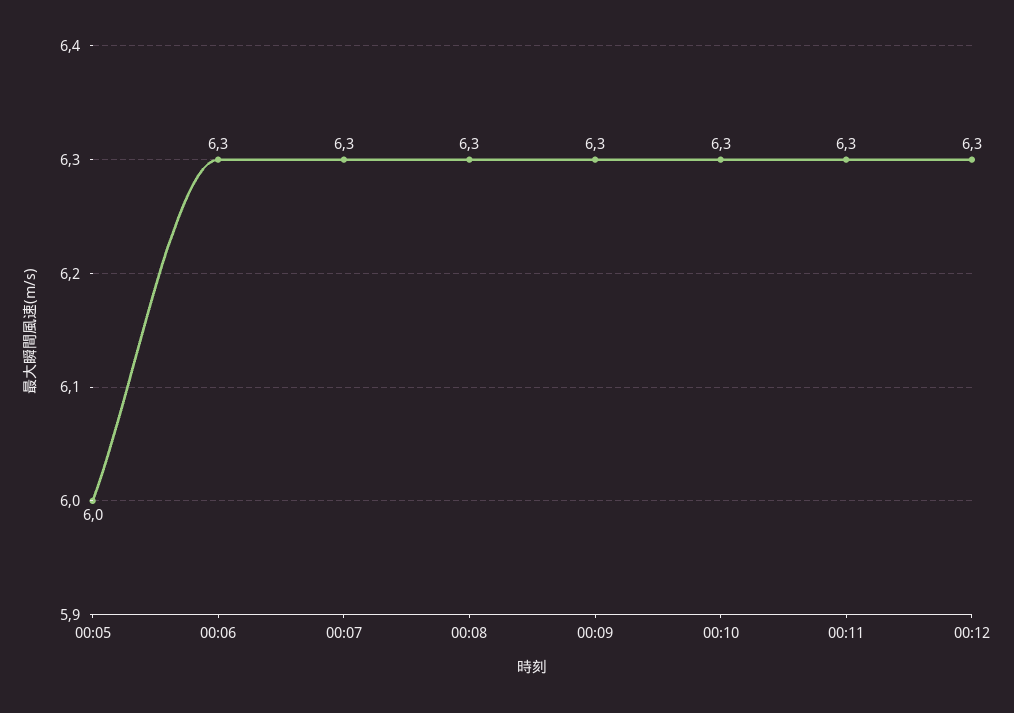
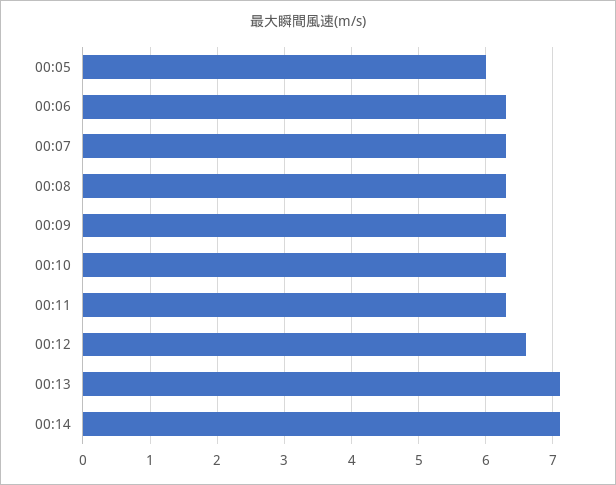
00:12: 6.3 -> 6.6
00:13: none -> 7.1
00:14: none -> 7.1

